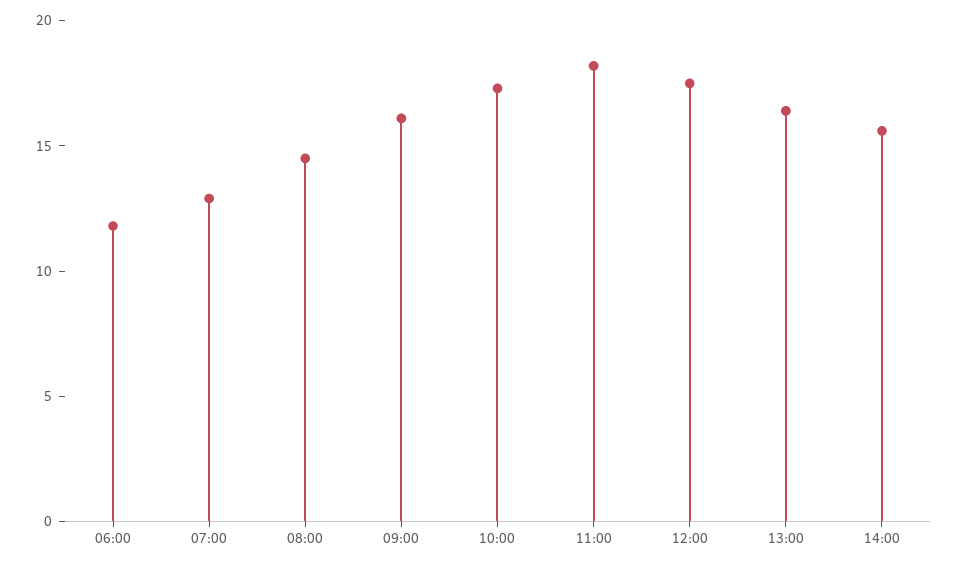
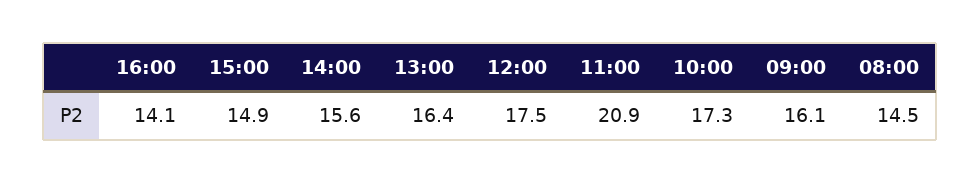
06:00: 12 -> none
07:00: 13 -> none
11:00: 18 -> 20.9
16:00: none -> 14.1
15:00: none -> 14.9

